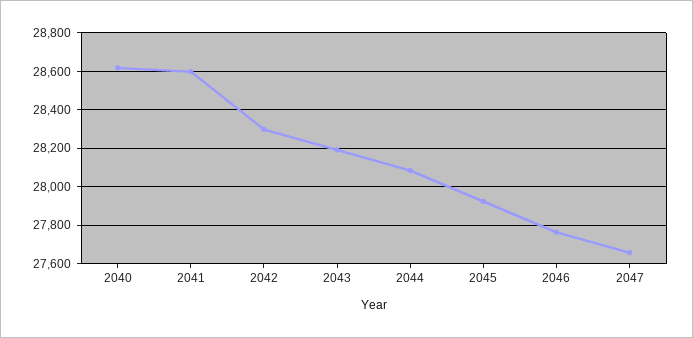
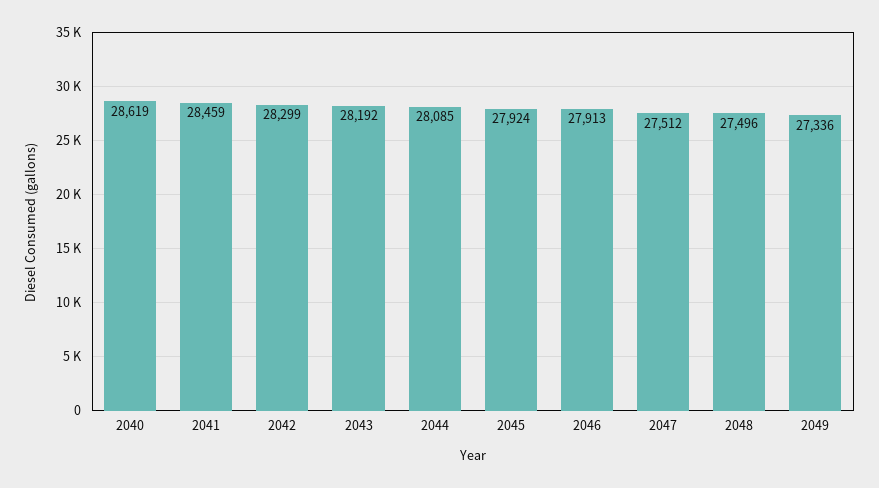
2041: 28600 -> 28459
2046: 27750 -> 27913
2047: 27650 -> 27512
2048: none -> 27496
2049: none -> 27336

